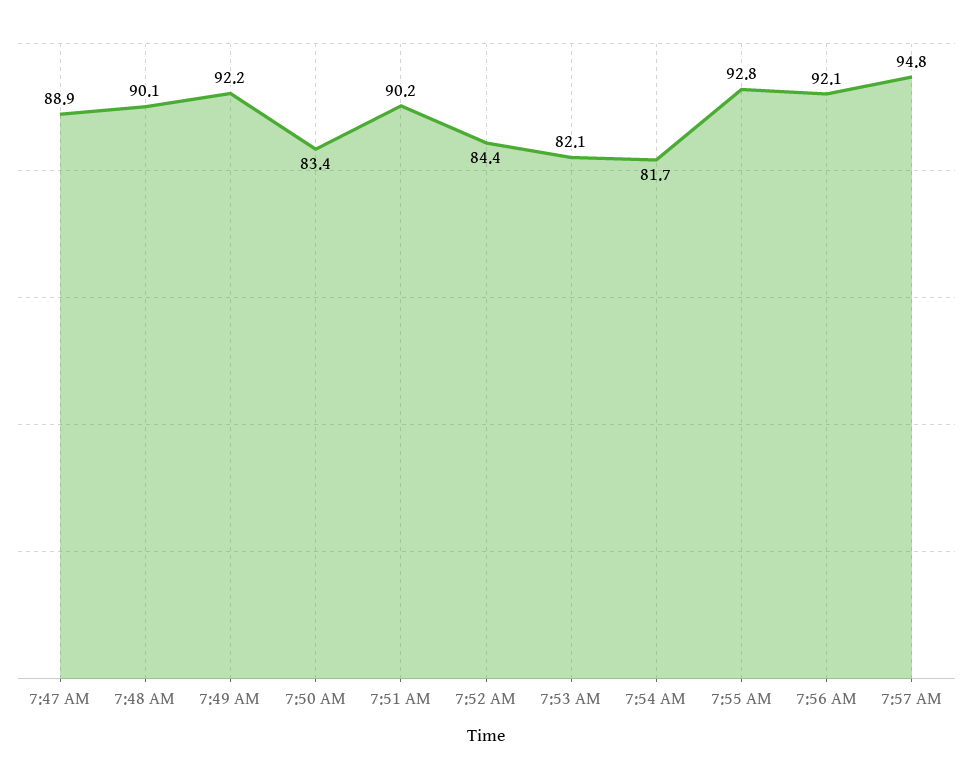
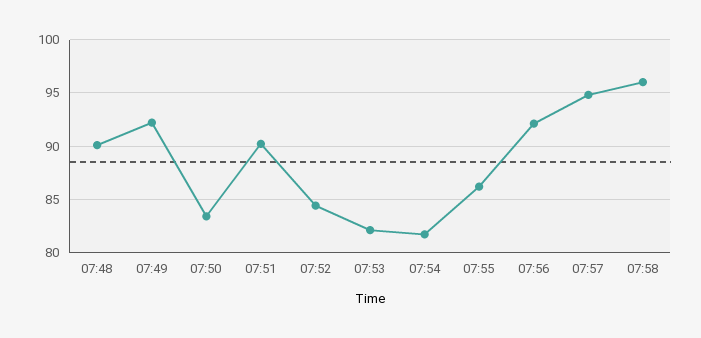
7:47 AM: 88.9 -> none
7:55 AM: 92.8 -> 86
07:58: none -> 96

